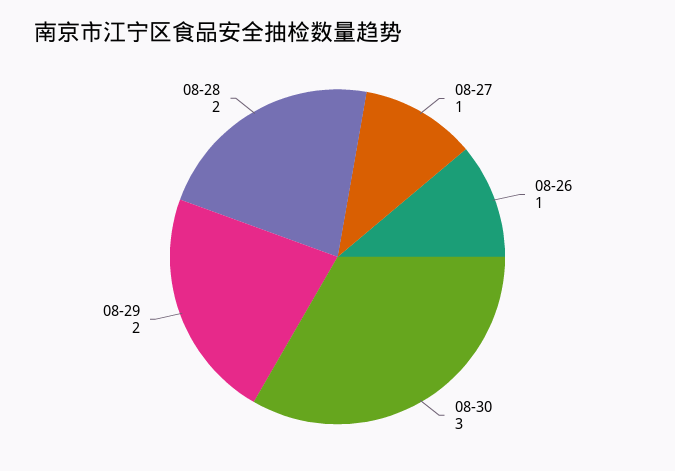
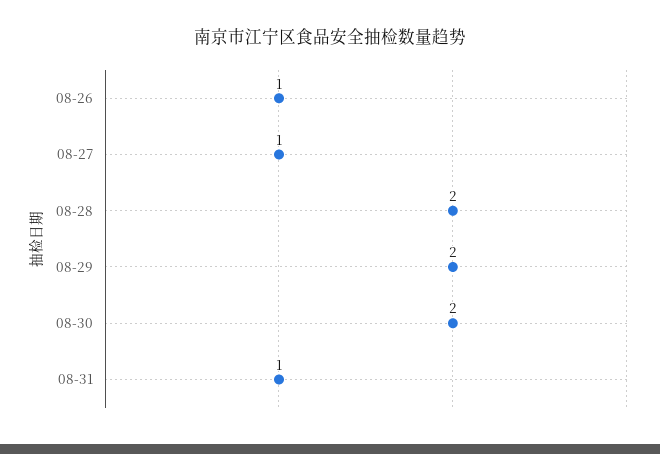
08-30: 3 -> 2
08-31: none -> 1

